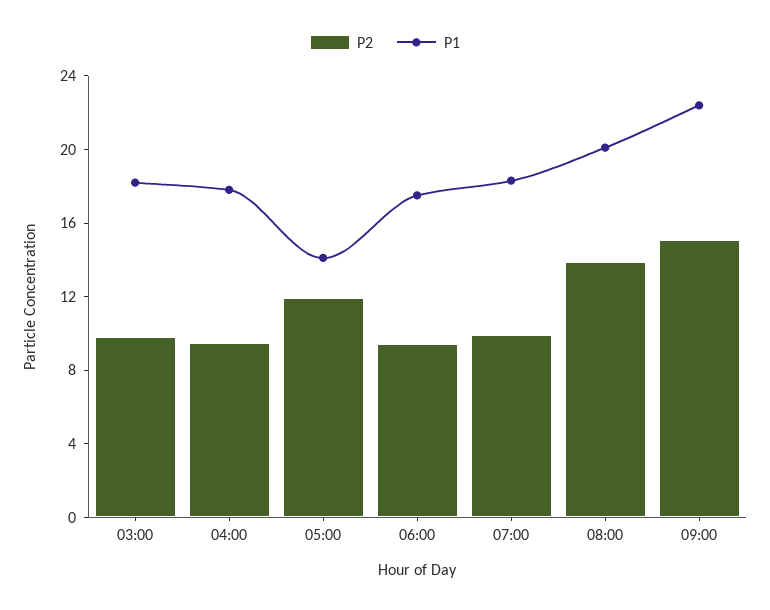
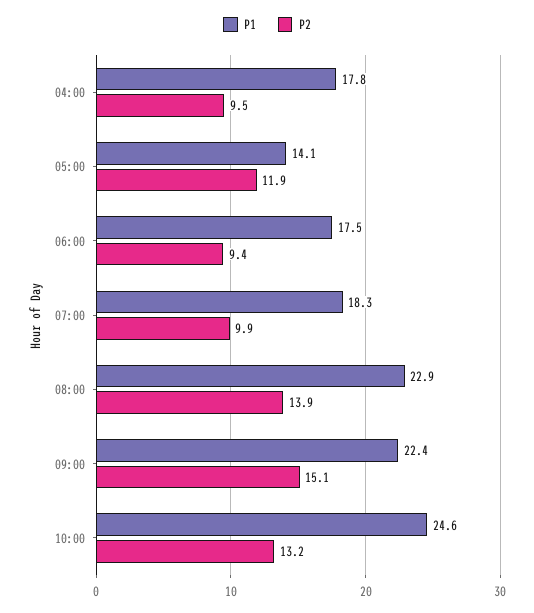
P2, 03:00: 10 -> none
P1, 03:00: 18 -> none
P1, 08:00: 20 -> 22.9
P1, 10:00: none -> 24.6
P2, 10:00: none -> 13.2

